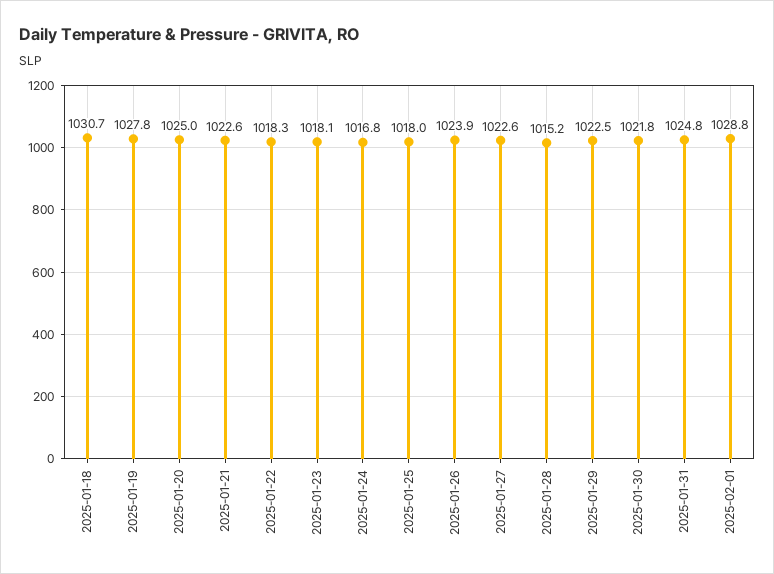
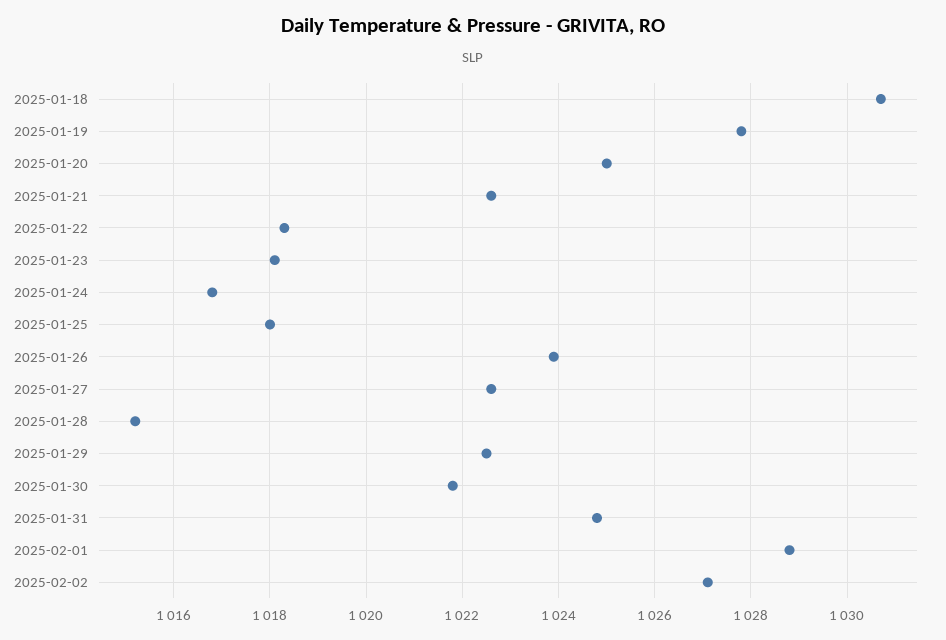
2025-02-02: none -> 1027

